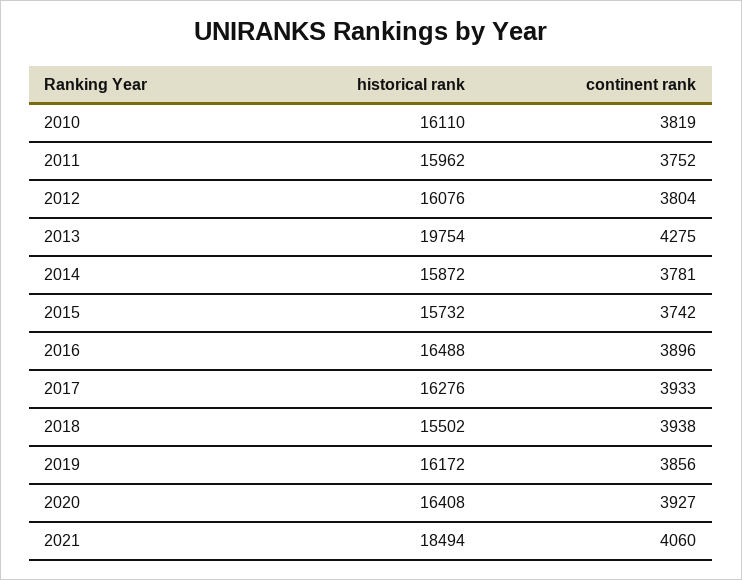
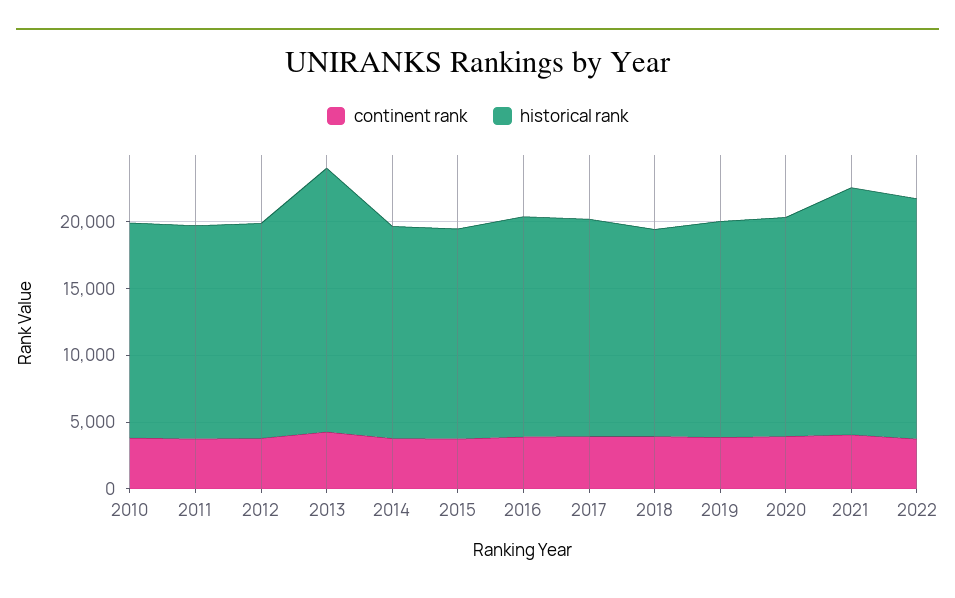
continent rank, 2022: none -> 4000
historical rank, 2022: none -> 18000

